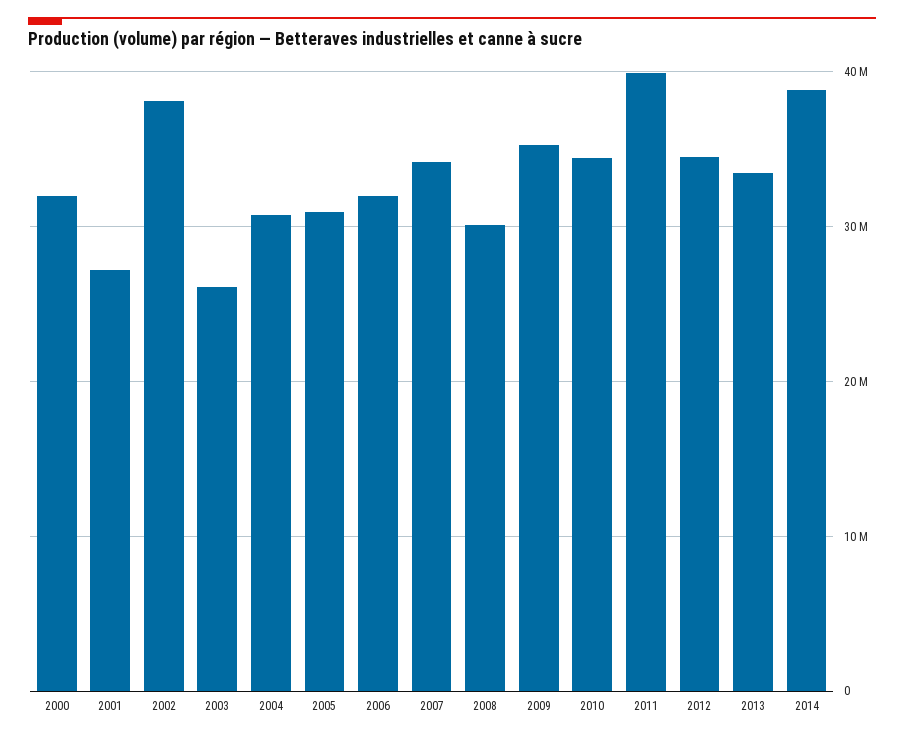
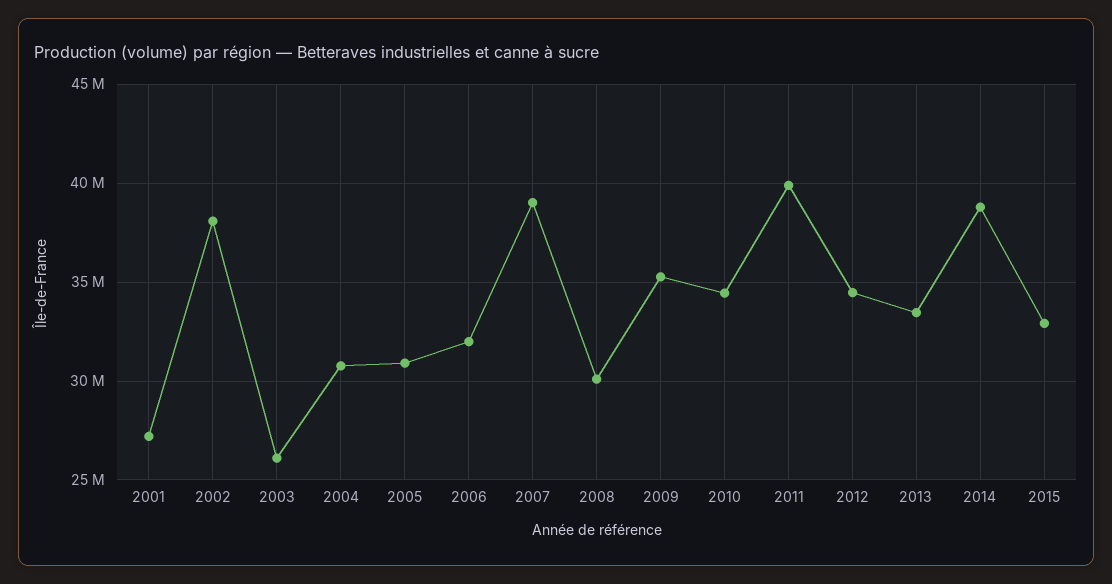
2000: 32000000 -> none
2007: 34000000 -> 39000000
2015: none -> 33000000

